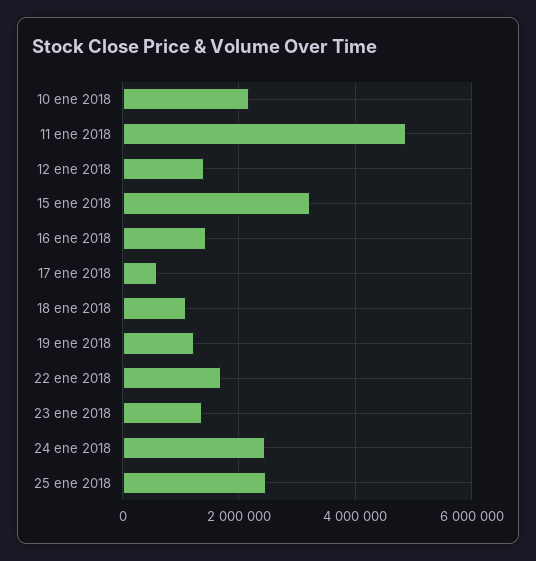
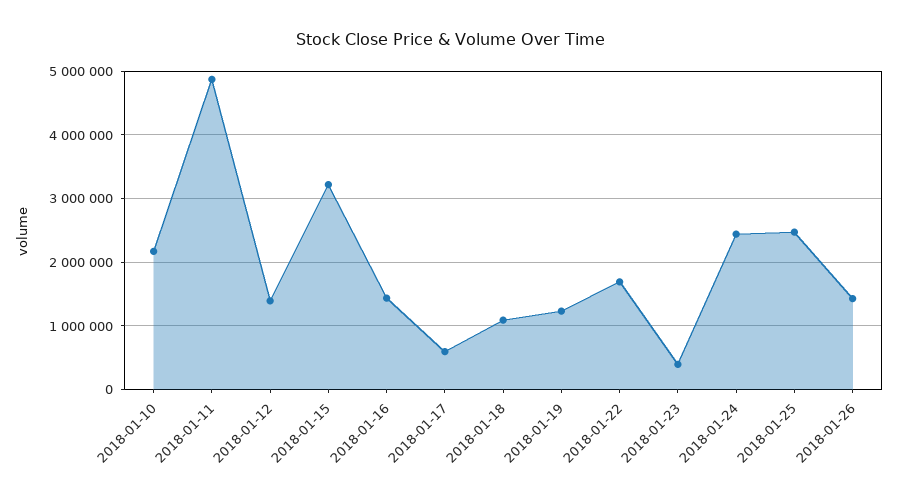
23 ene 2018: 1400000 -> 400000
2018-01-26: none -> 1400000

